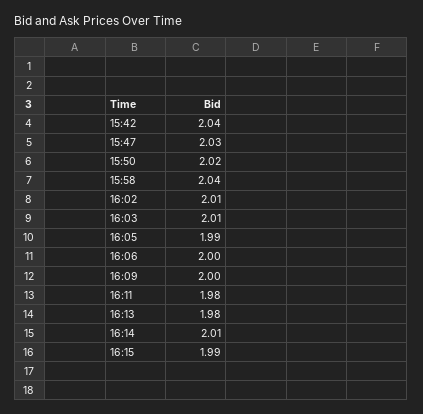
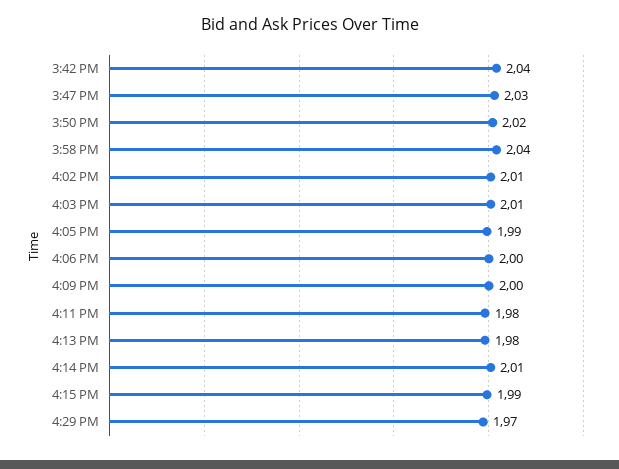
4:29 PM: none -> 1.97

